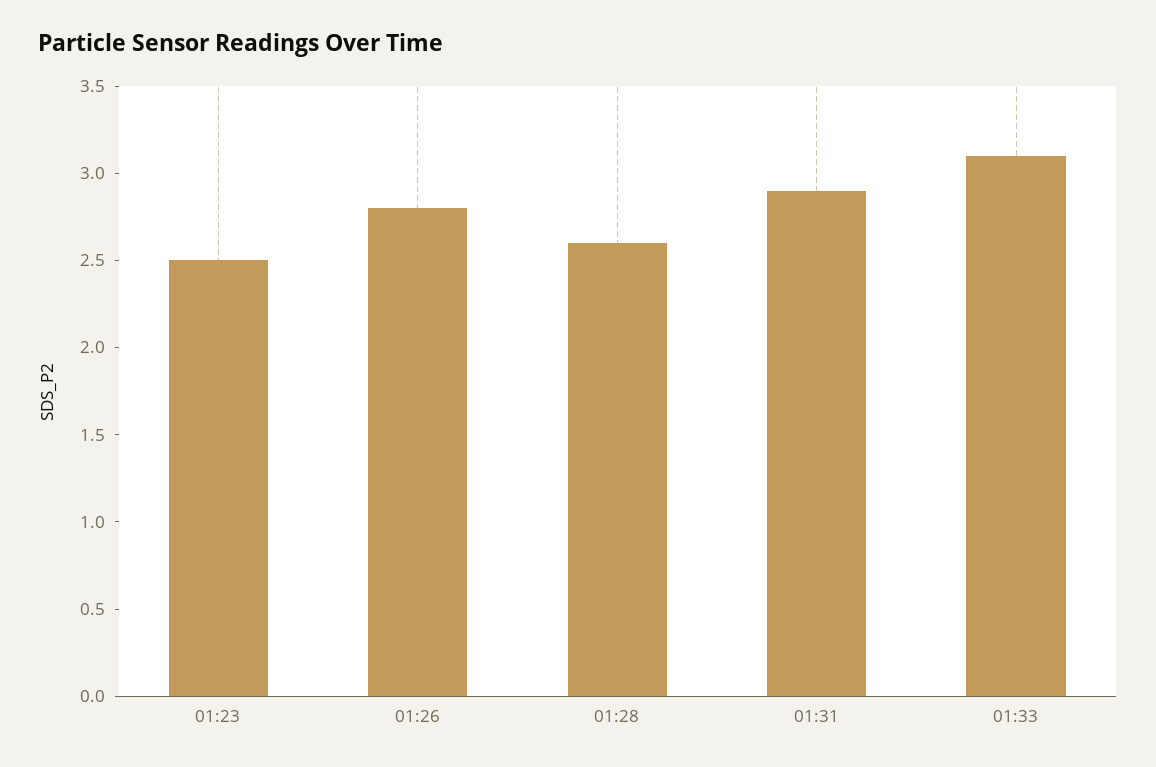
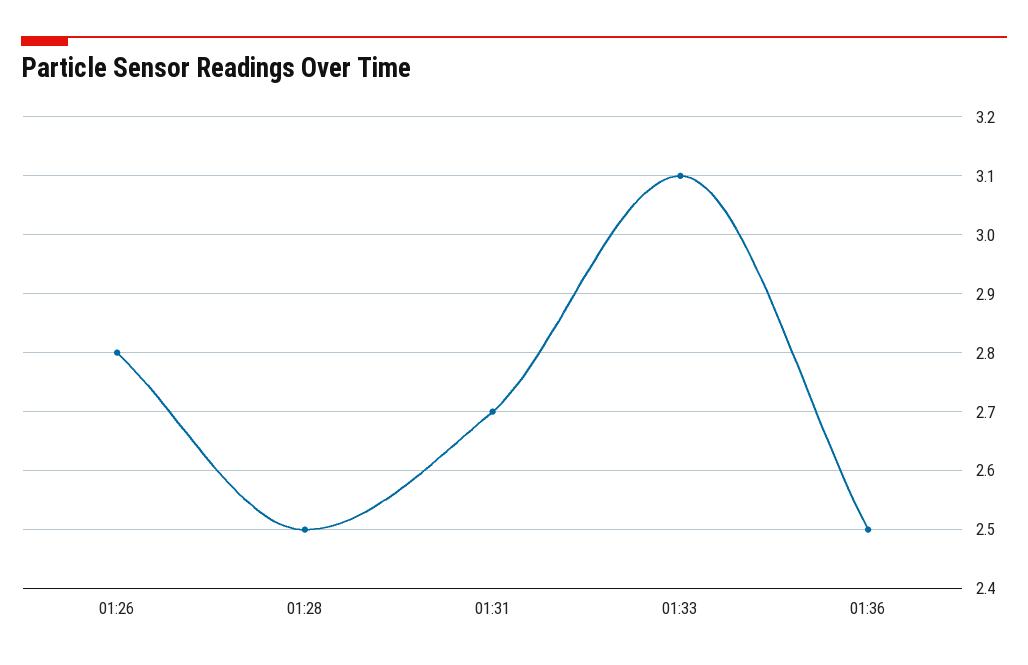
01:23: 2.5 -> none
01:28: 2.6 -> 2.5
01:31: 2.9 -> 2.7
01:36: none -> 2.5

